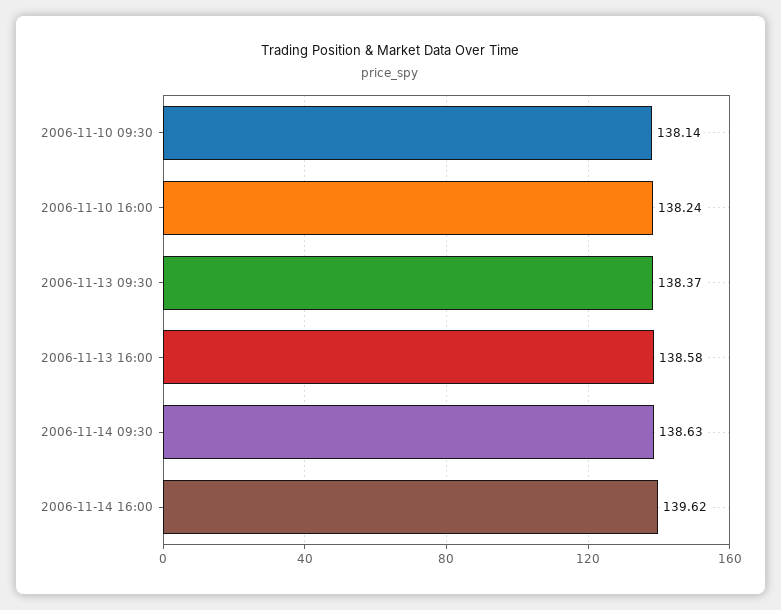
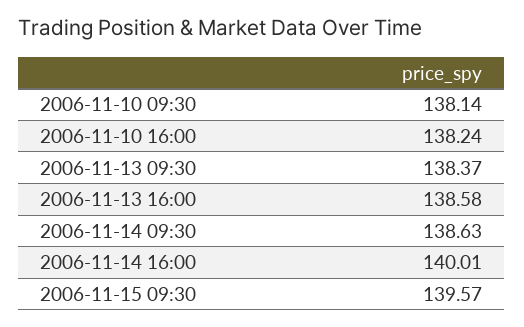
2006-11-14 16:00: 139.62 -> 140.01
2006-11-15 09:30: none -> 139.57

